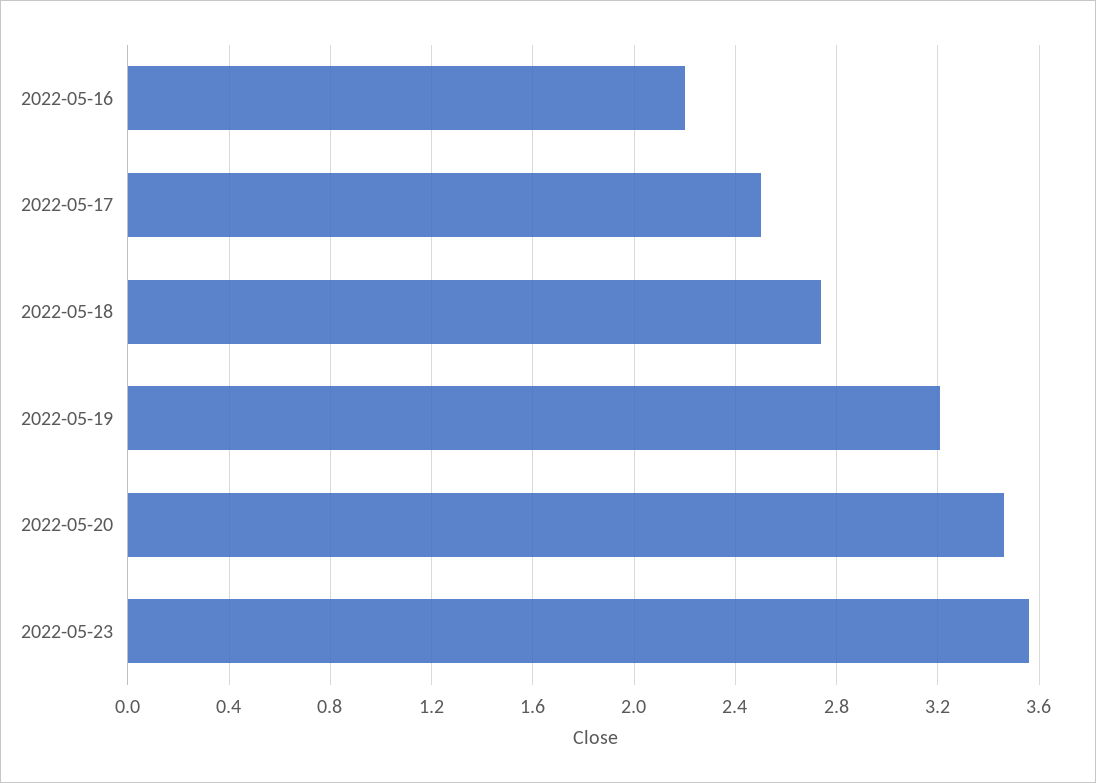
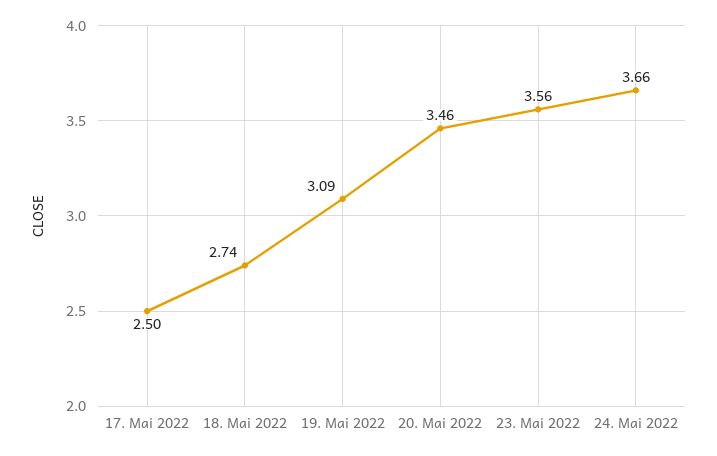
2022-05-16: 2.2 -> none
2022-05-19: 3.2 -> 3.09
24. Mai 2022: none -> 3.66

